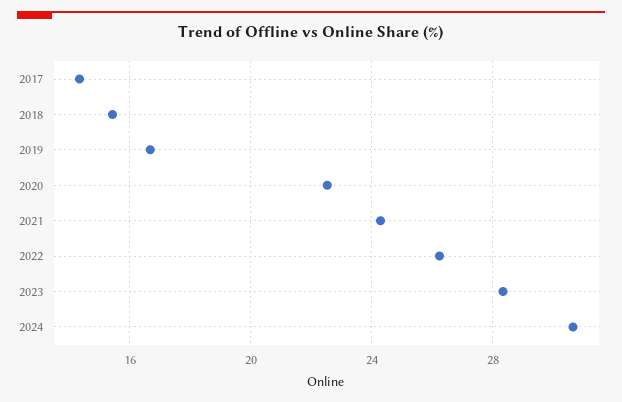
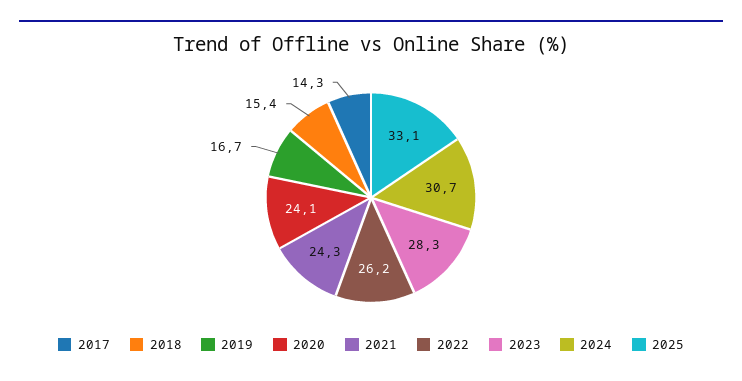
2020: 22.5 -> 24.1
2025: none -> 33.1

